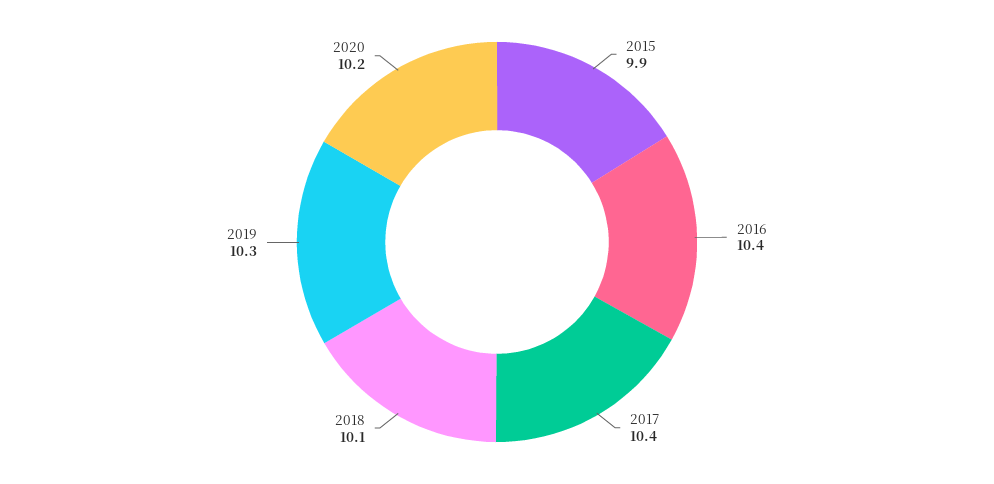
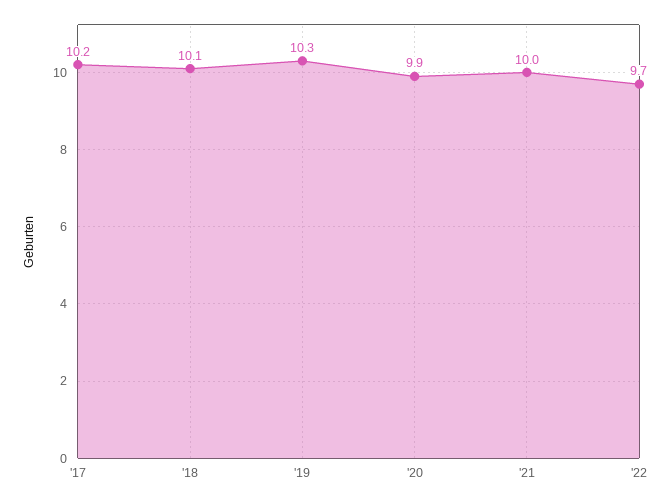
2015: 9.9 -> none
2016: 10.4 -> none
2017: 10.4 -> 10.2
2020: 10.2 -> 9.9
'21: none -> 10
'22: none -> 9.7

